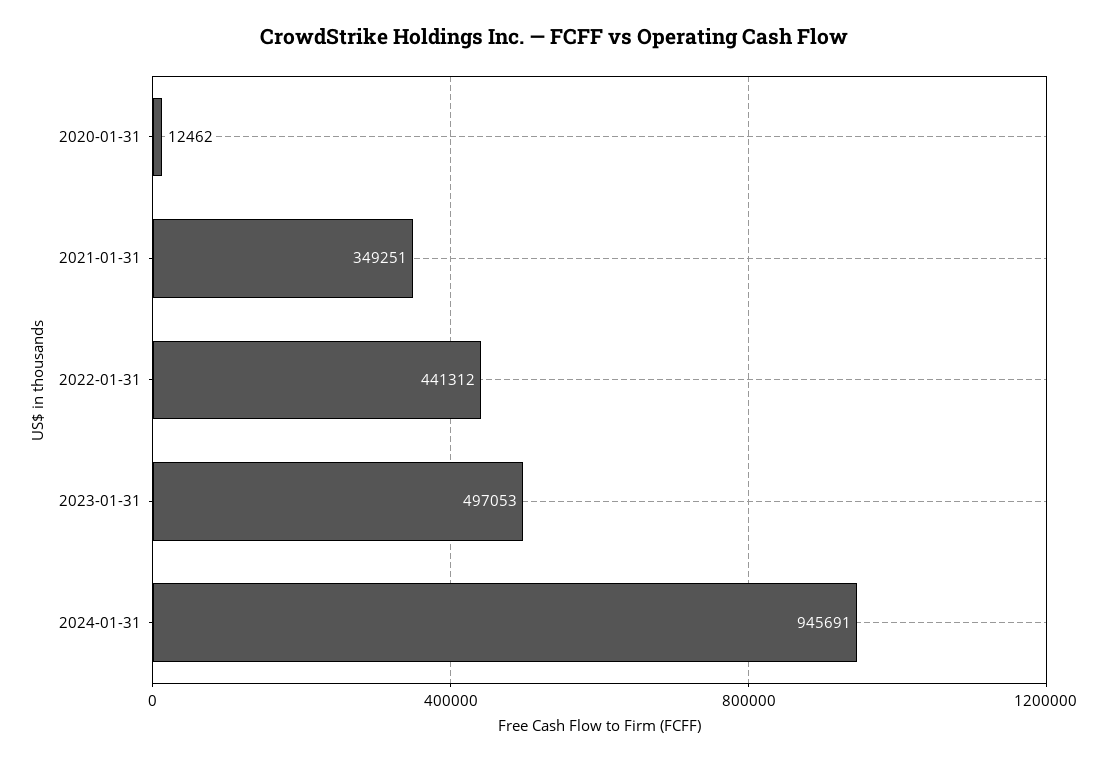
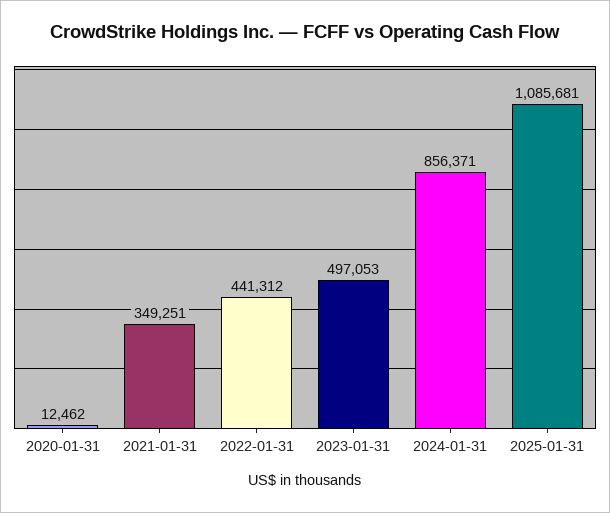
2024-01-31: 945691 -> 856371
2025-01-31: none -> 1085681

